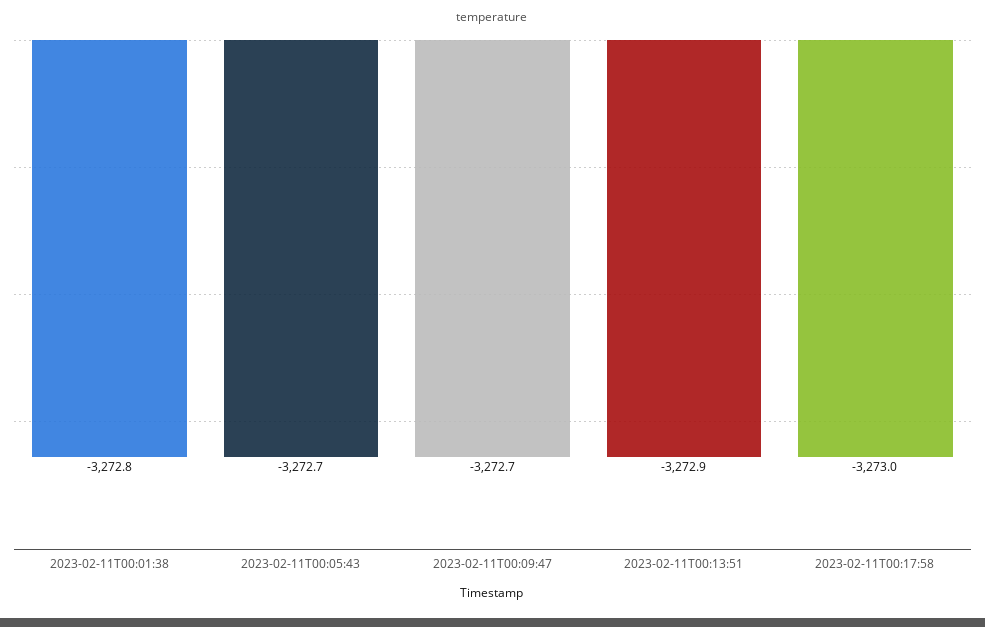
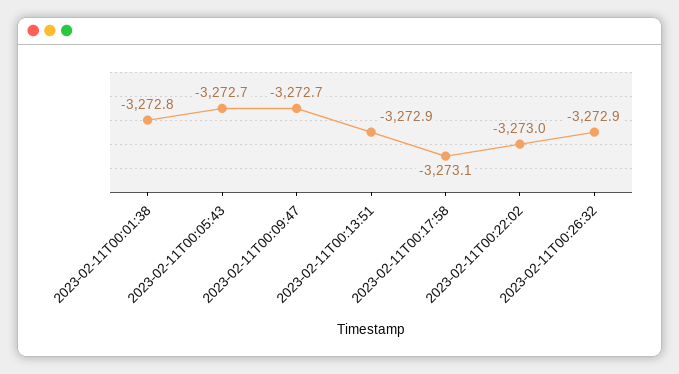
2023-02-11T00:17:58: -3273 -> -3273.1
2023-02-11T00:22:02: none -> -3273
2023-02-11T00:26:32: none -> -3272.9

